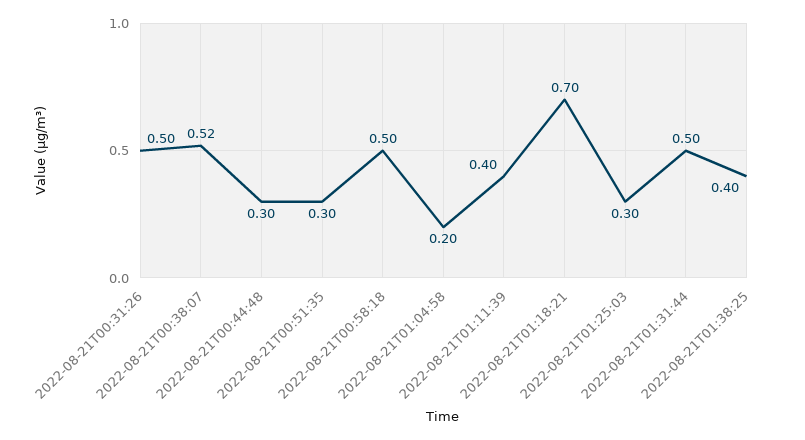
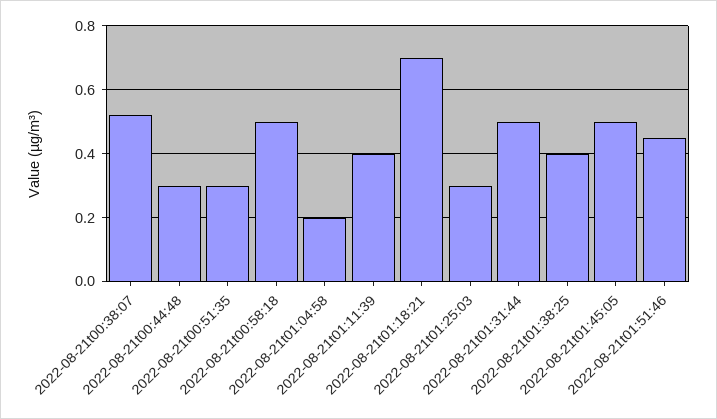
2022-08-21T00:31:26: 0.5 -> none
2022-08-21t01:45:05: none -> 0.5
2022-08-21t01:51:46: none -> 0.45

